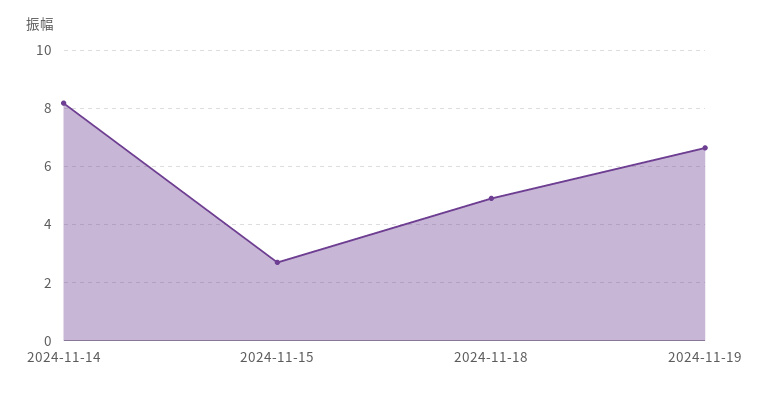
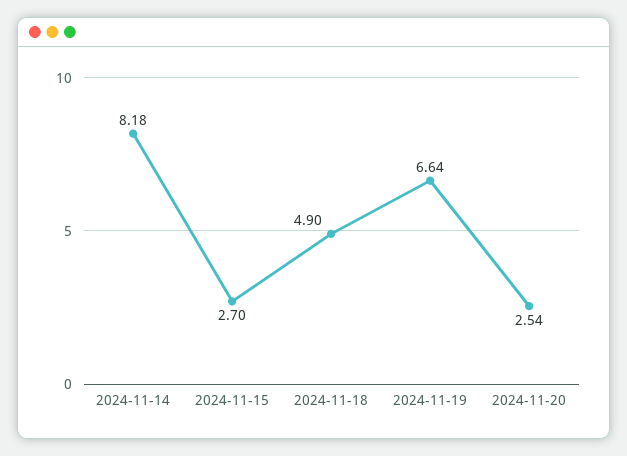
2024-11-20: none -> 2.54

